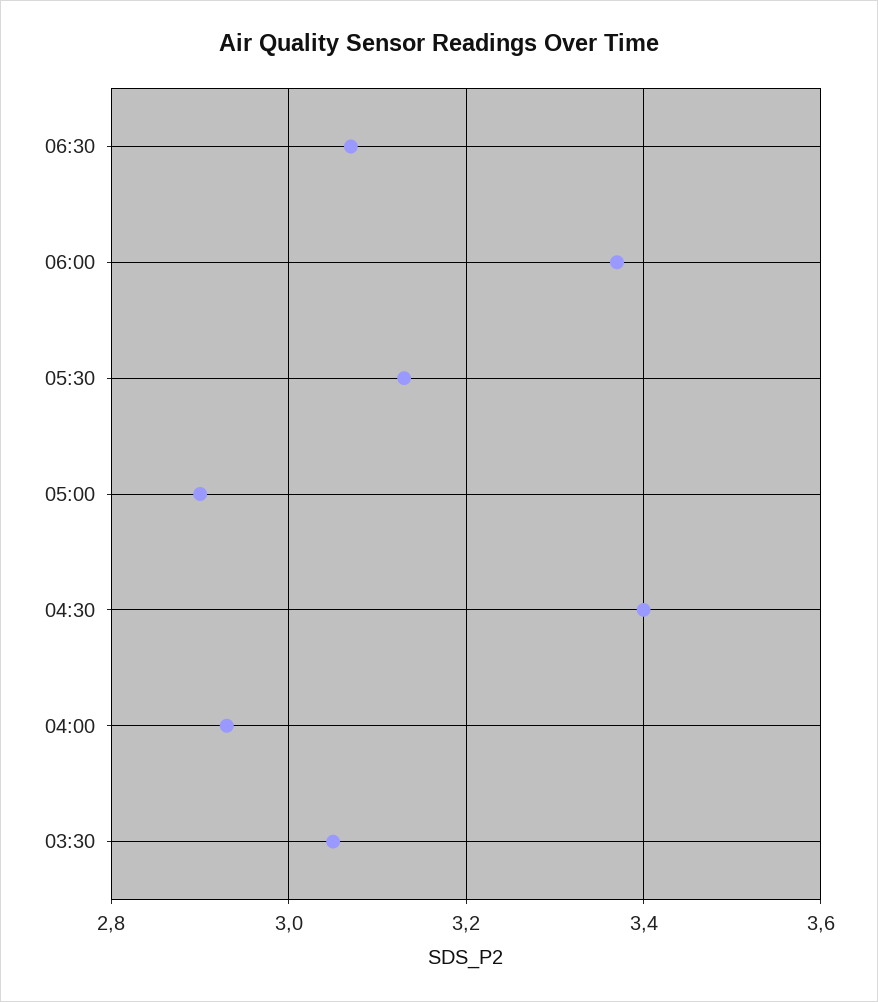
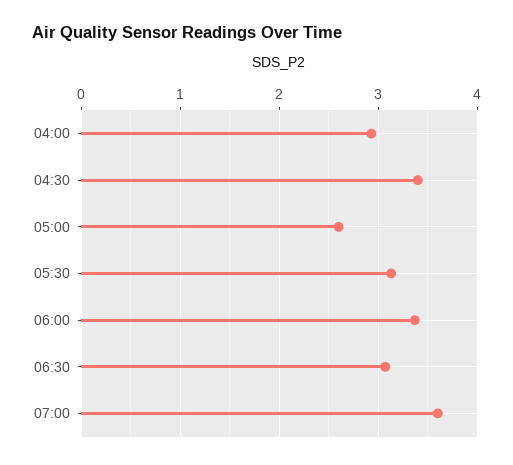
05:00: 2.9 -> 2.6
03:30: 3.05 -> none
07:00: none -> 3.6

